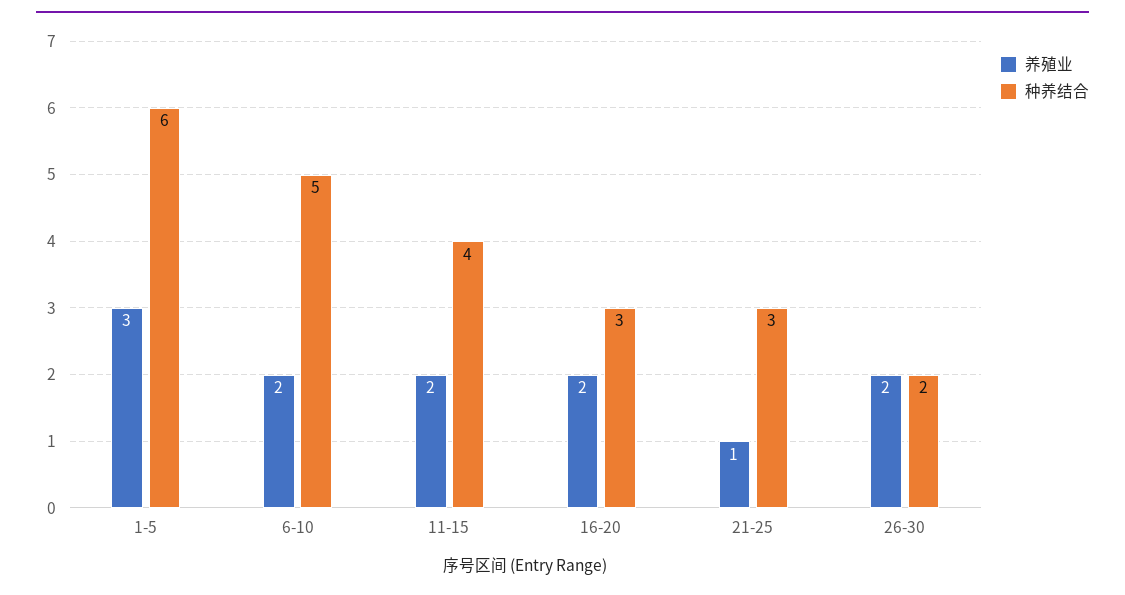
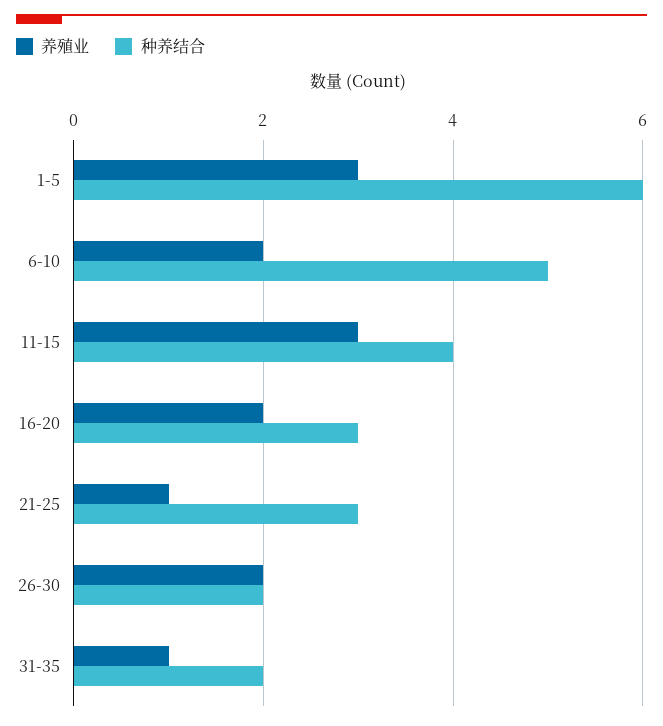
养殖业, 11-15: 2 -> 3
养殖业, 31-35: none -> 1
种养结合, 31-35: none -> 2

